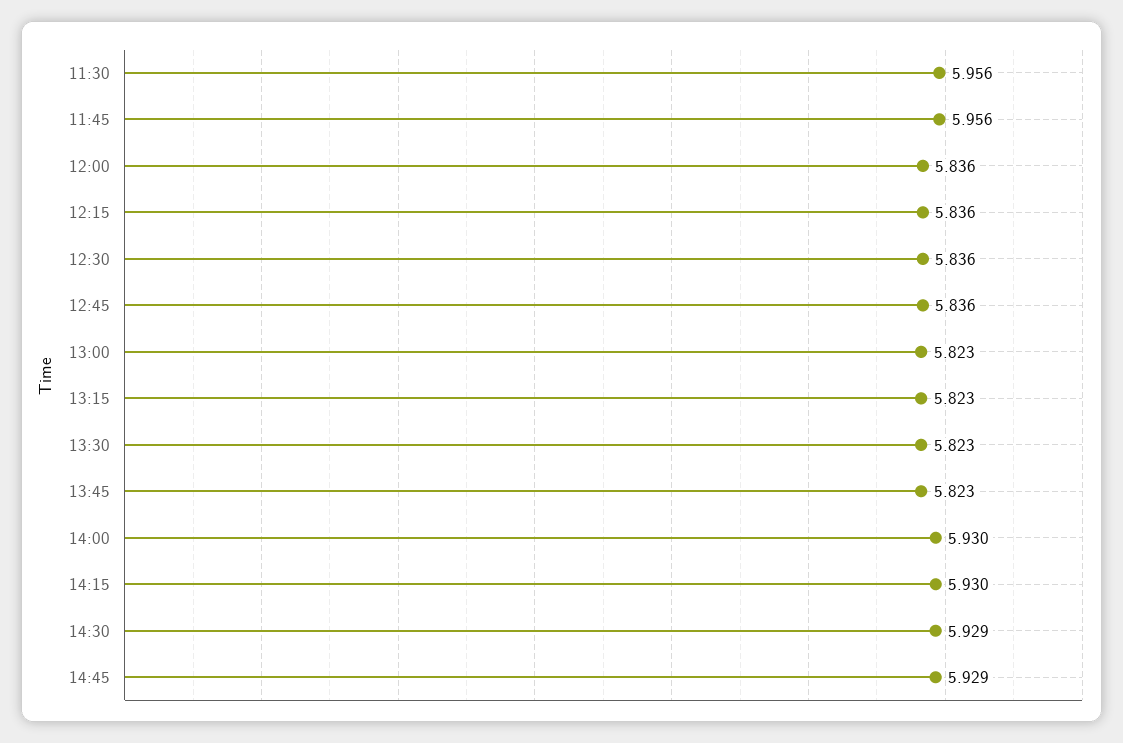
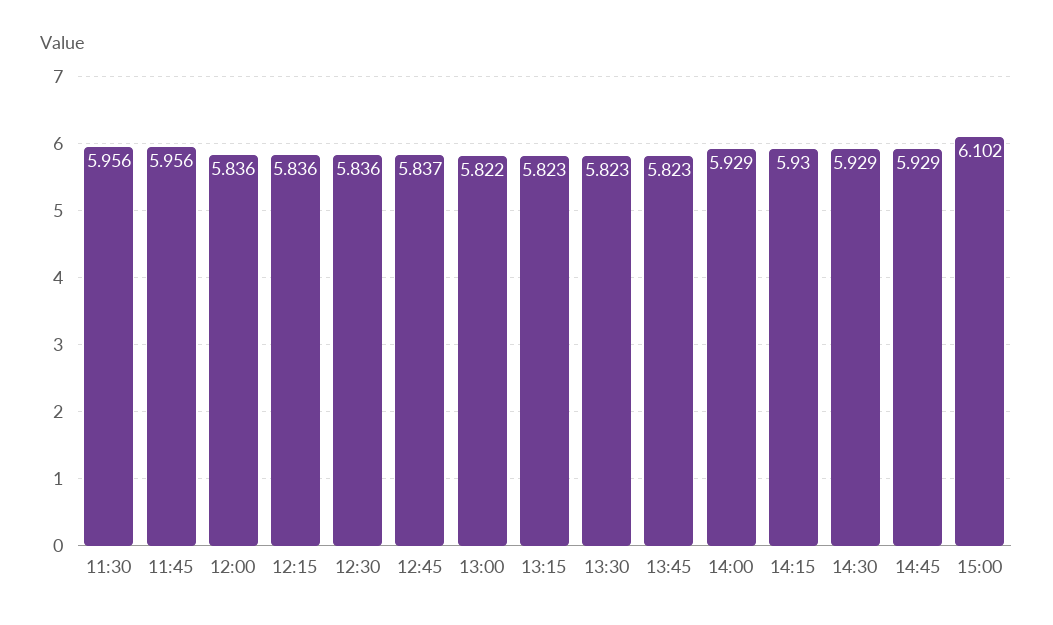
12:45: 5.836 -> 5.837
13:00: 5.823 -> 5.822
14:00: 5.93 -> 5.929
15:00: none -> 6.102

